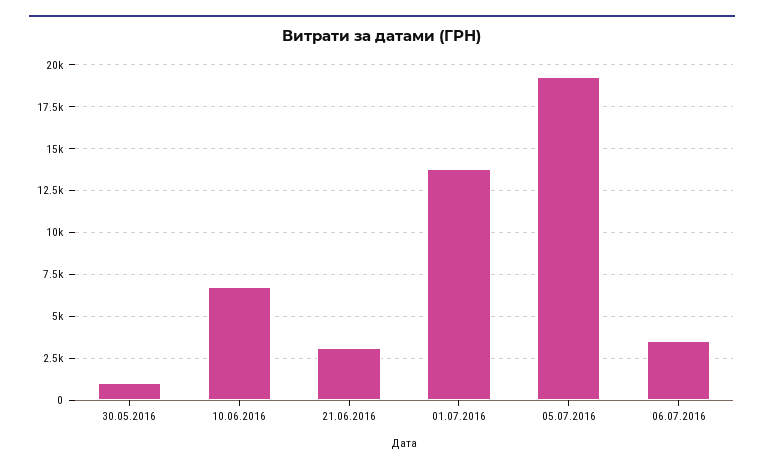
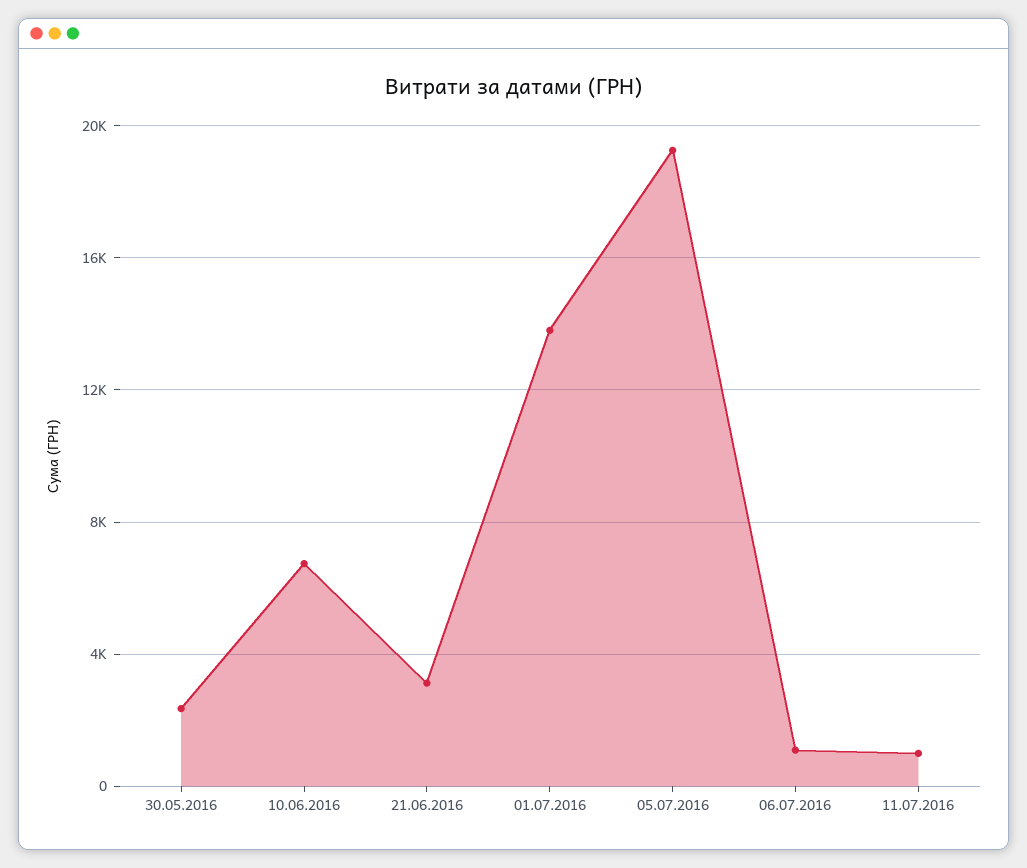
30.05.2016: 1000 -> 2500
06.07.2016: 3500 -> 1000
11.07.2016: none -> 1000

